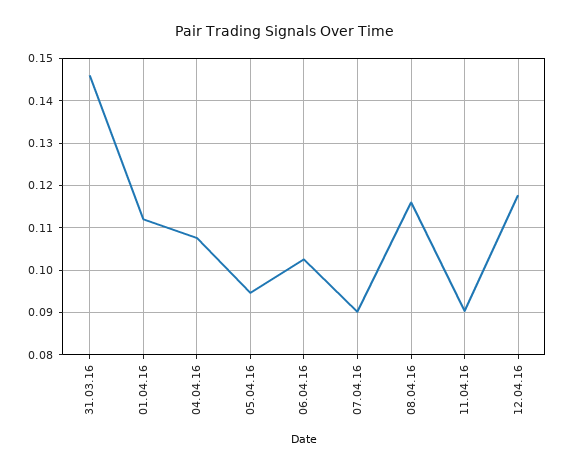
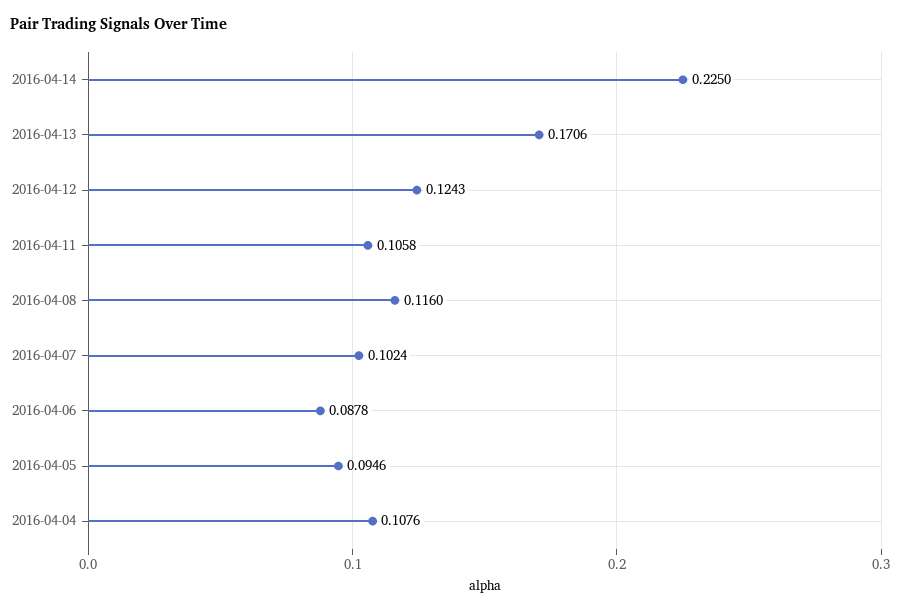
31.03.16: 0.146 -> none
01.04.16: 0.112 -> none
06.04.16: 0.102 -> 0.0878
07.04.16: 0.09 -> 0.1024
11.04.16: 0.09 -> 0.1058
12.04.16: 0.118 -> 0.1243
2016-04-14: none -> 0.225
2016-04-13: none -> 0.1706

